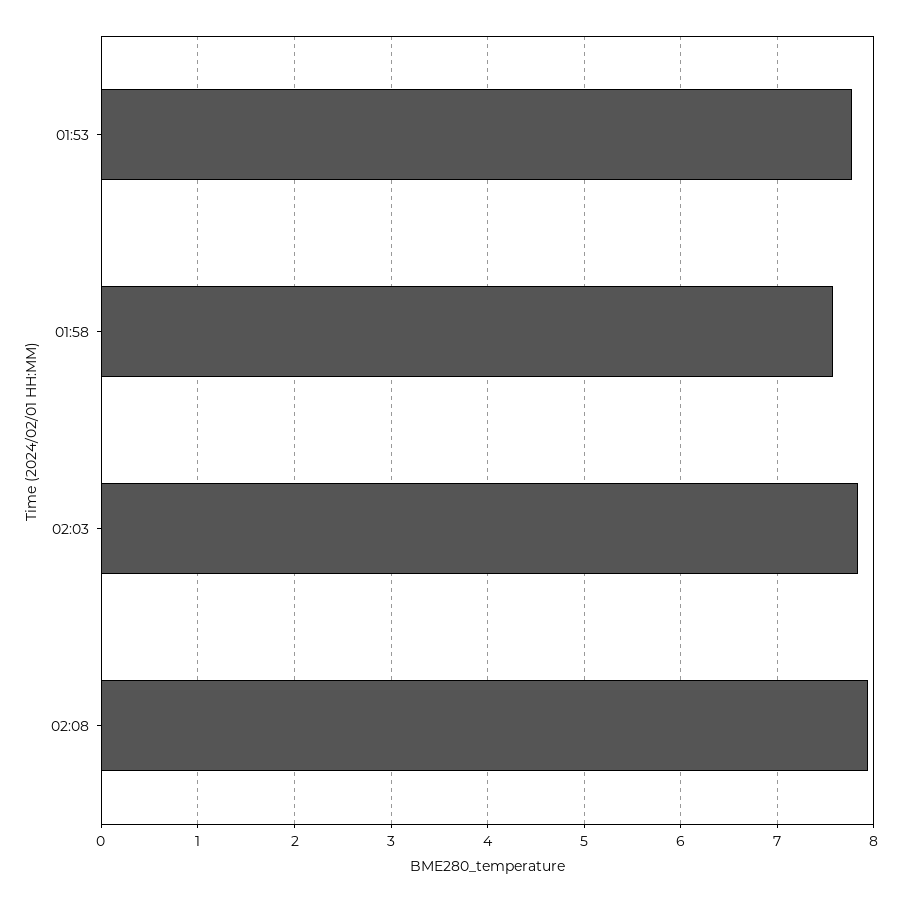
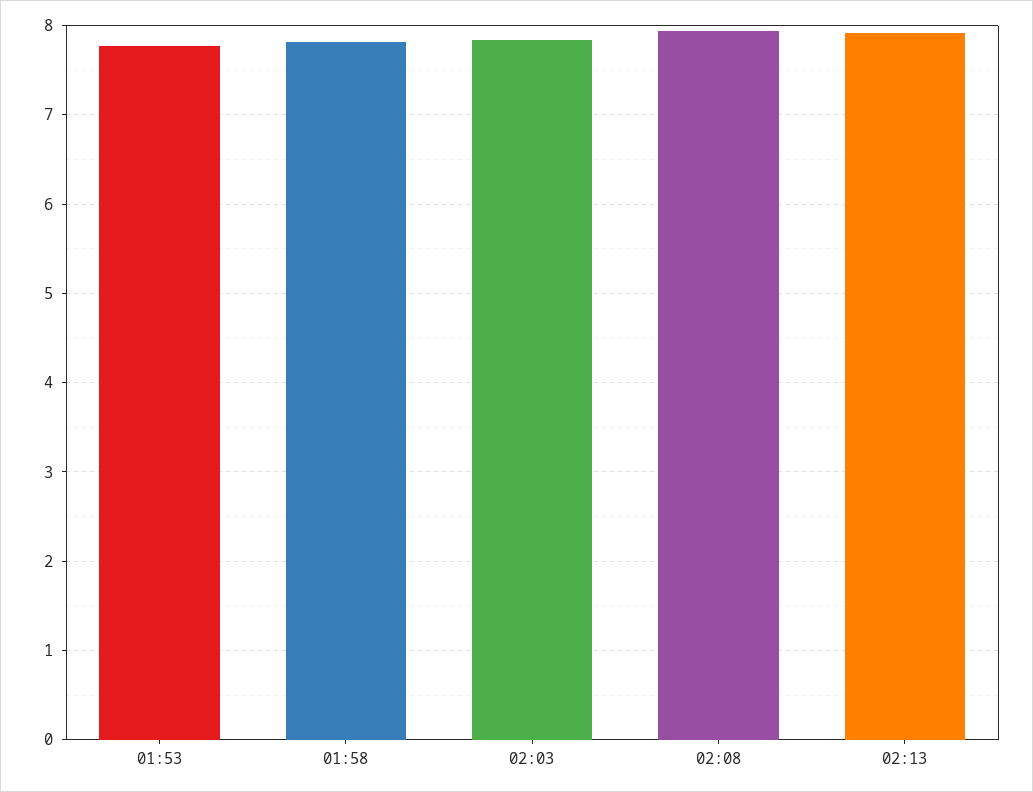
01:58: 7.6 -> 7.8
02:13: none -> 7.9

